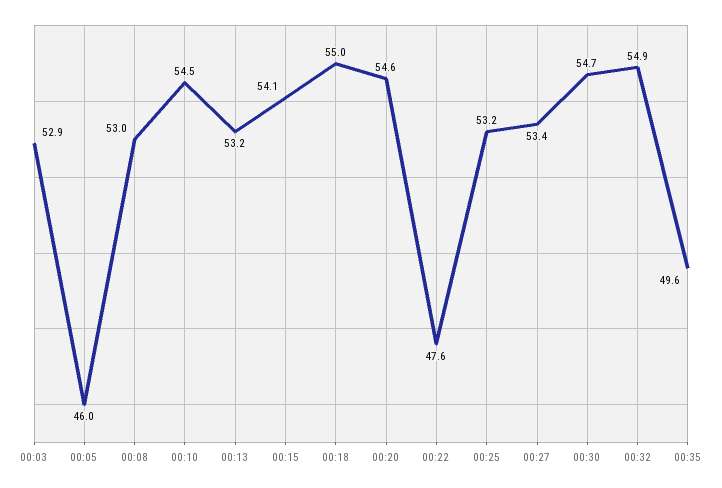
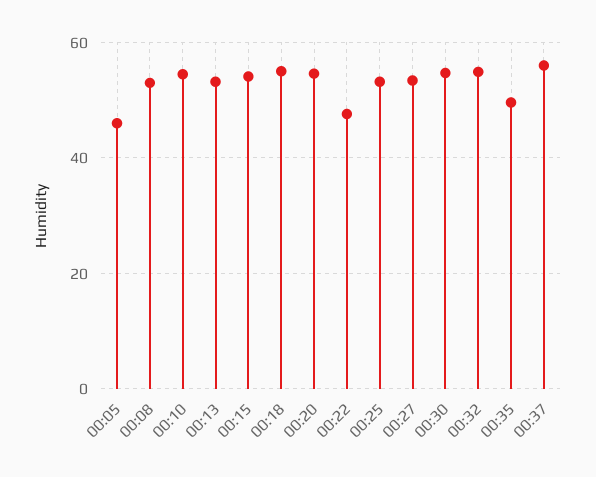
00:03: 52.9 -> none
00:37: none -> 56

